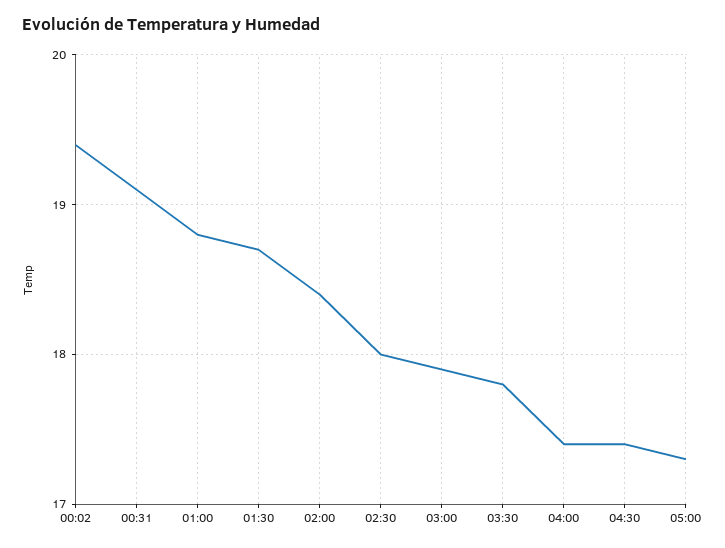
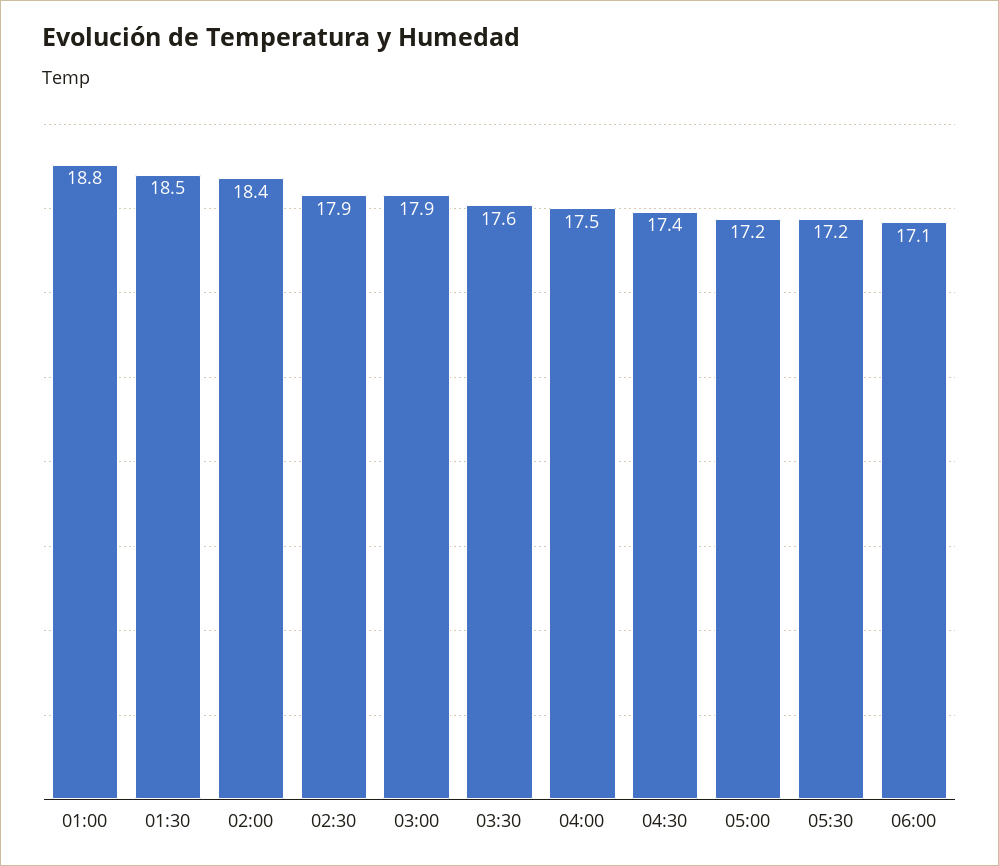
00:02: 19.4 -> none
00:31: 19.1 -> none
01:30: 18.7 -> 18.5
02:30: 18 -> 17.9
03:30: 17.8 -> 17.6
04:00: 17.4 -> 17.5
05:00: 17.3 -> 17.2
05:30: none -> 17.2
06:00: none -> 17.1

